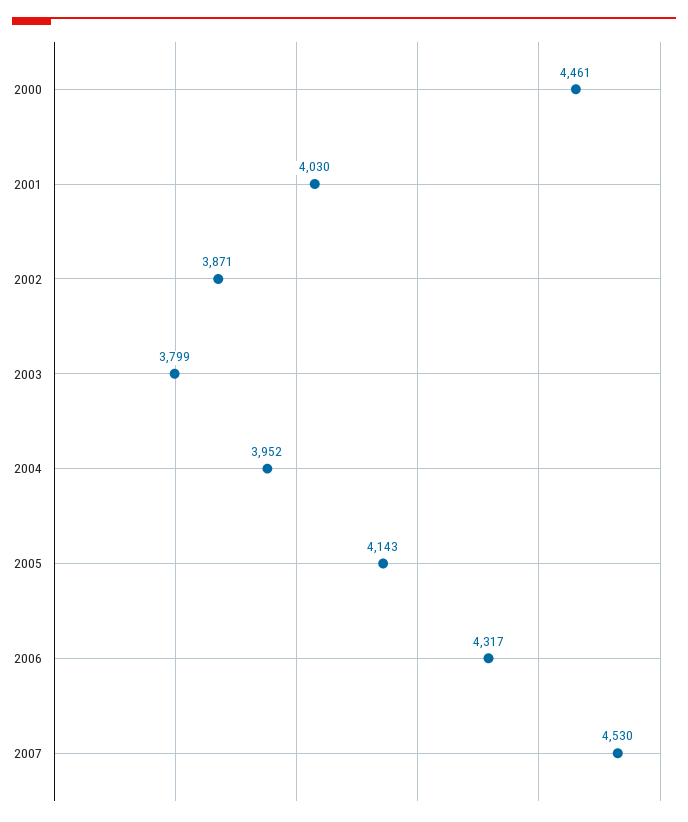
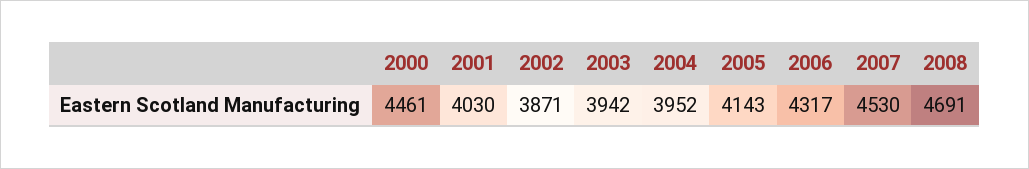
2003: 3799 -> 3942
2008: none -> 4691

